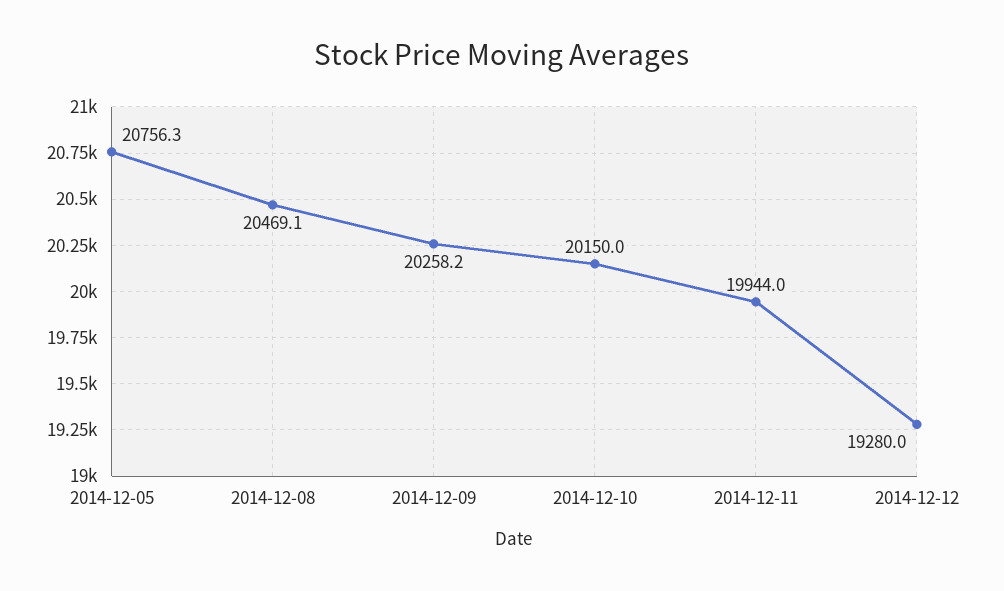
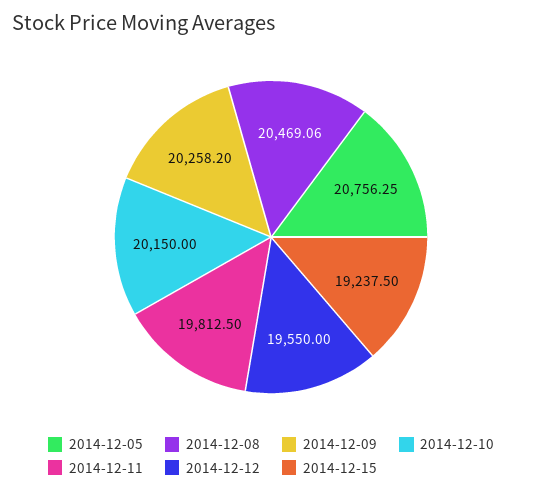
2014-12-11: 19944 -> 19812.5
2014-12-12: 19280 -> 19550
2014-12-15: none -> 19237.5

